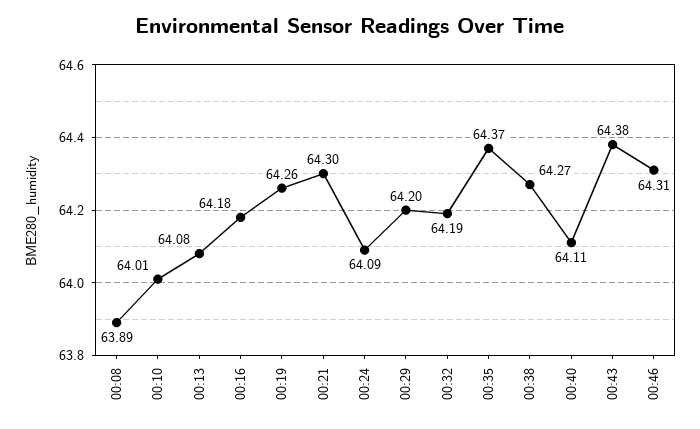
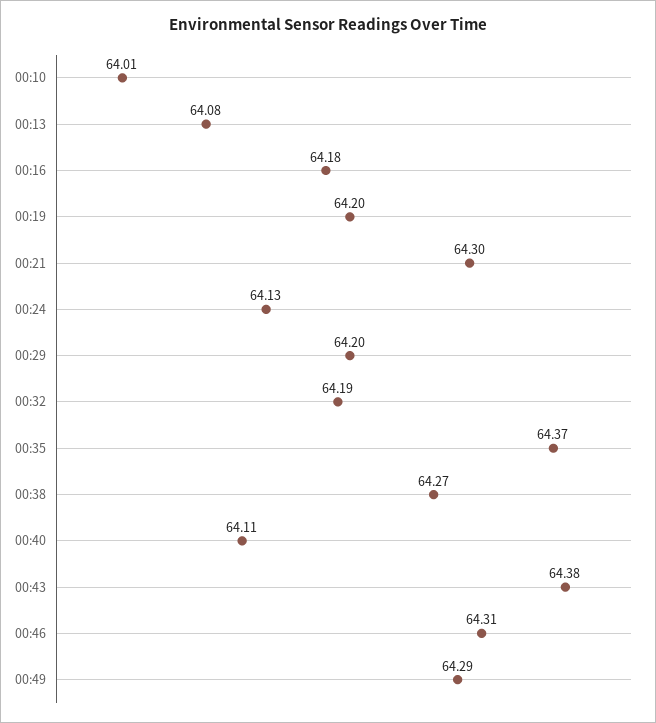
00:08: 63.89 -> none
00:19: 64.26 -> 64.2
00:24: 64.09 -> 64.13
00:49: none -> 64.29

